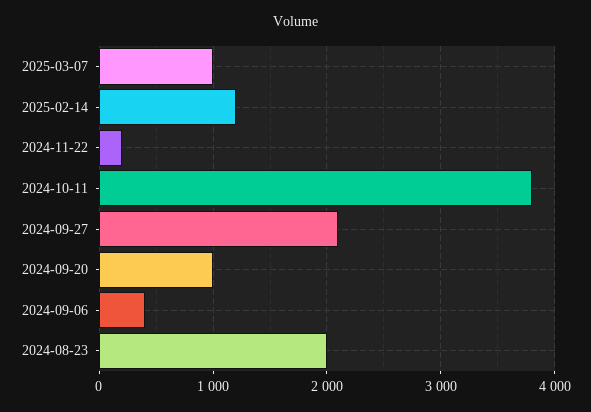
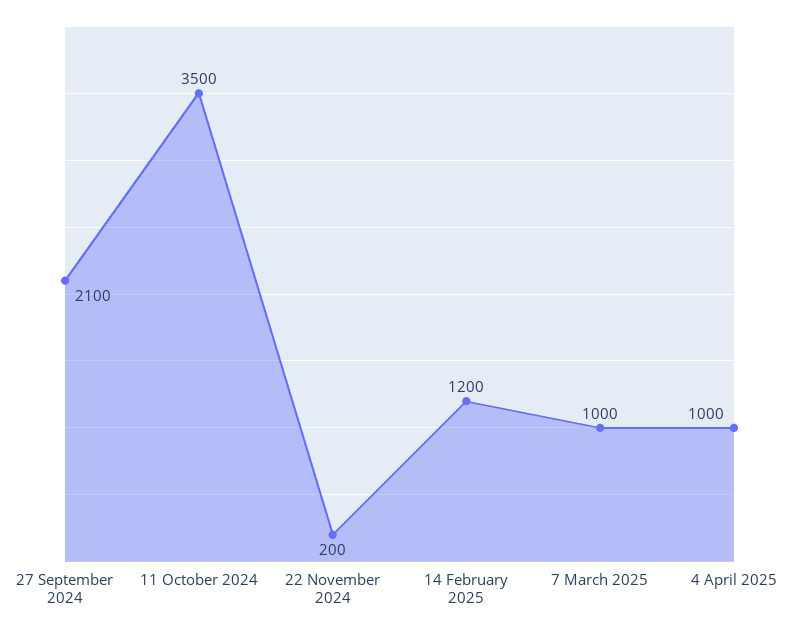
2024-10-11: 3800 -> 3500
2024-09-20: 1000 -> none
2024-09-06: 400 -> none
2024-08-23: 2000 -> none
4 April 2025: none -> 1000

